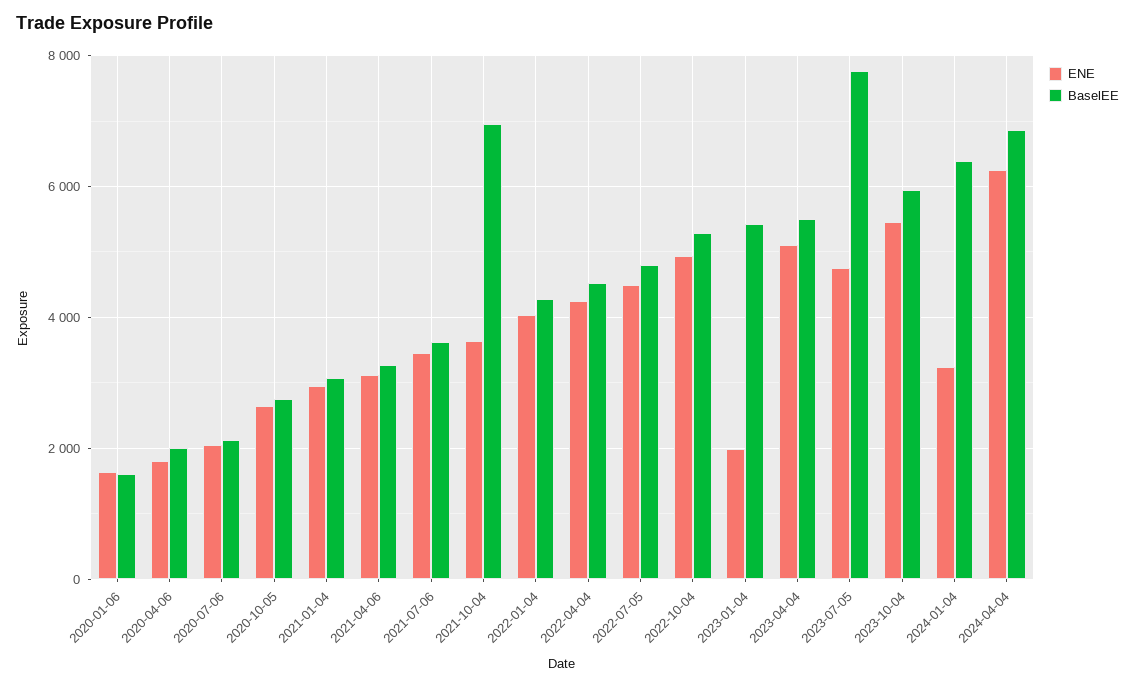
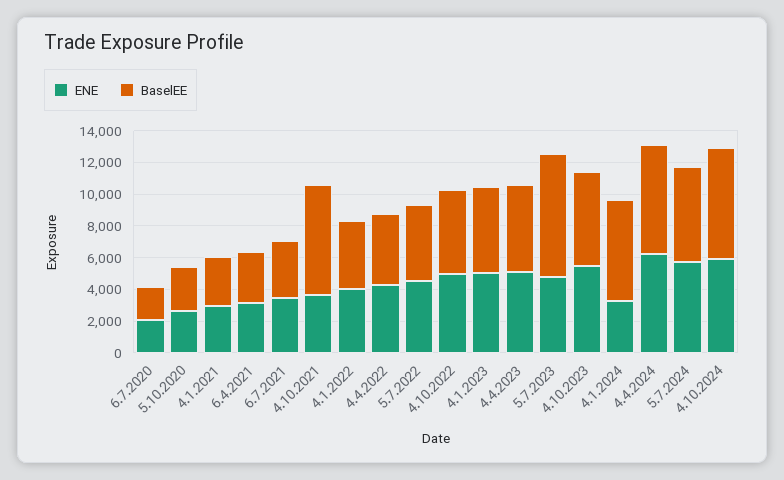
ENE, 2020-01-06: 1600 -> none
BaselEE, 2020-01-06: 1600 -> none
ENE, 2020-04-06: 1800 -> none
BaselEE, 2020-04-06: 2000 -> none
ENE, 2023-01-04: 2000 -> 5000
ENE, 5.7.2024: none -> 6000
BaselEE, 5.7.2024: none -> 6000
ENE, 4.10.2024: none -> 6000
BaselEE, 4.10.2024: none -> 7000

